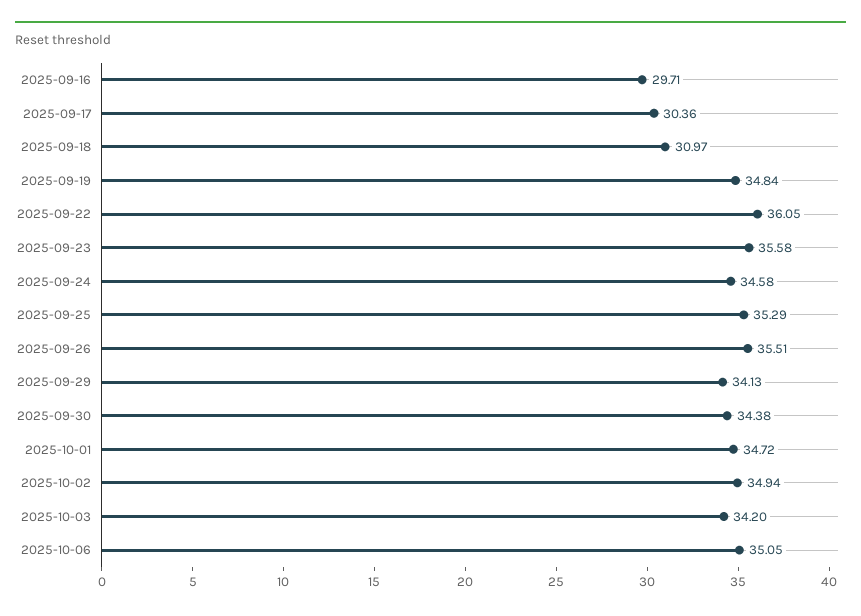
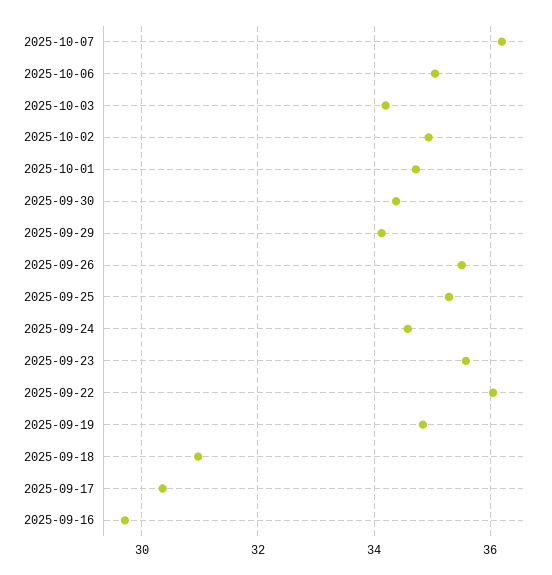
2025-10-07: none -> 36.2

